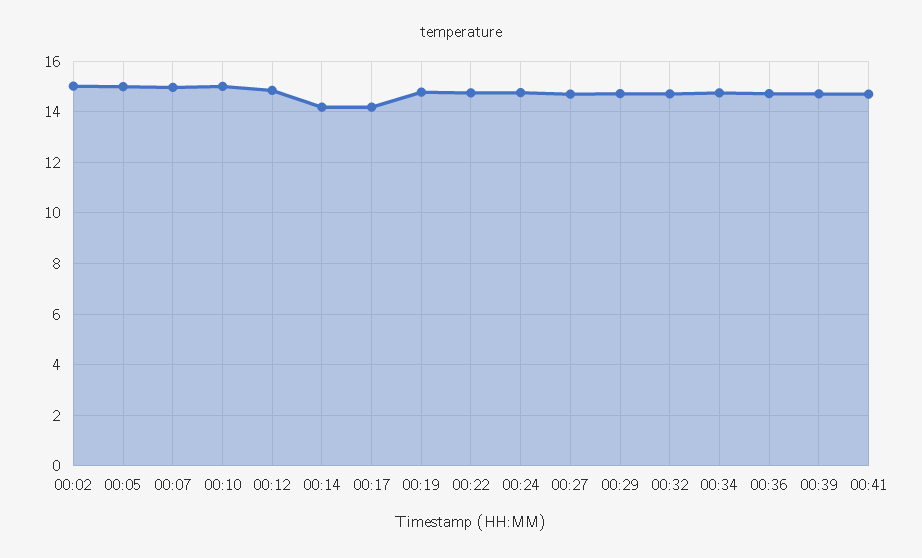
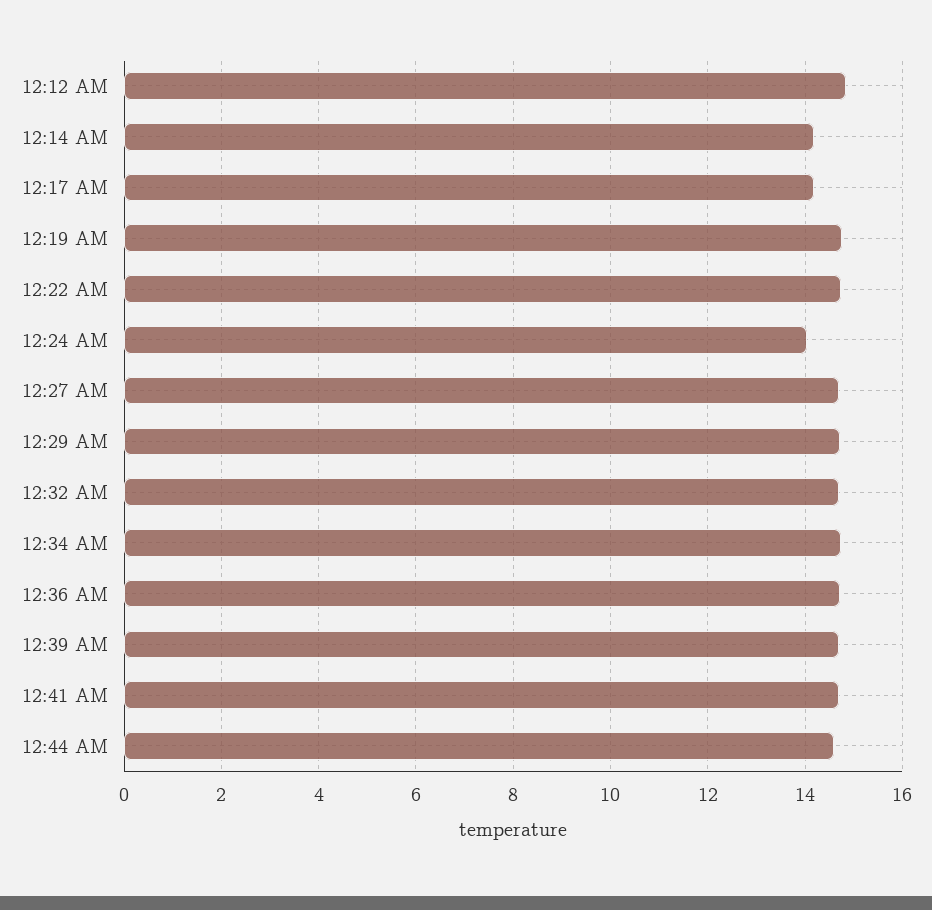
00:02: 15 -> none
00:05: 15 -> none
00:07: 15 -> none
00:10: 15 -> none
00:24: 14.75 -> 14
12:44 AM: none -> 14.6

